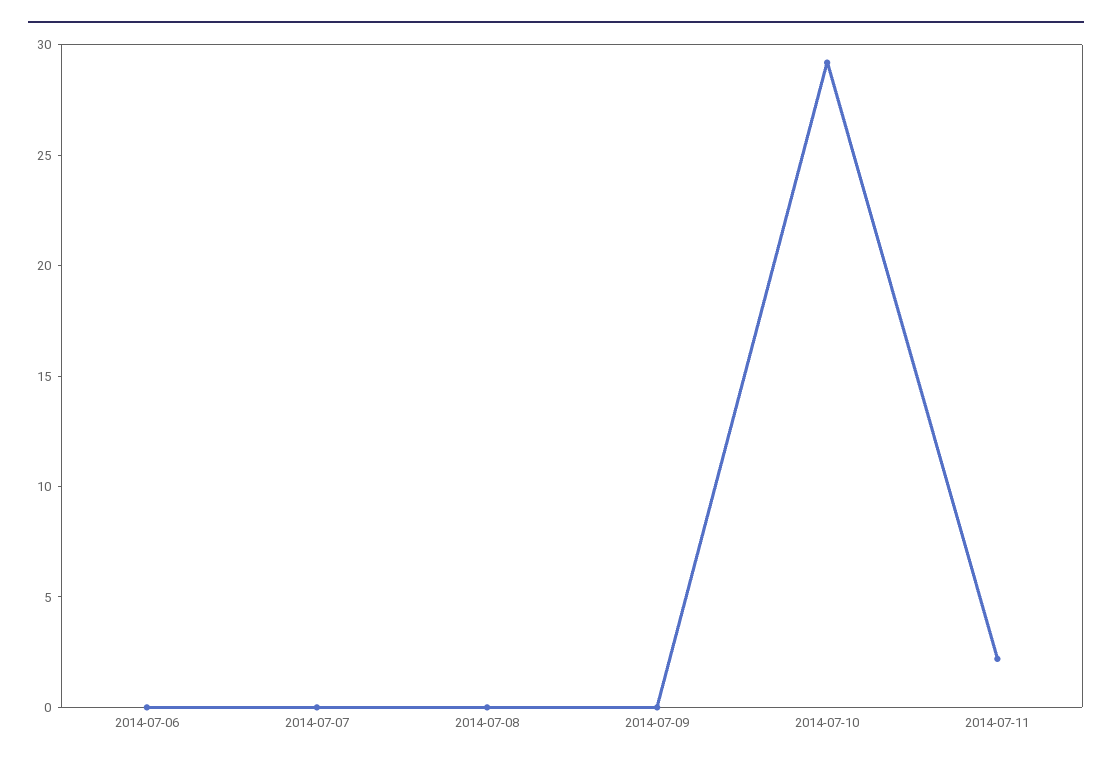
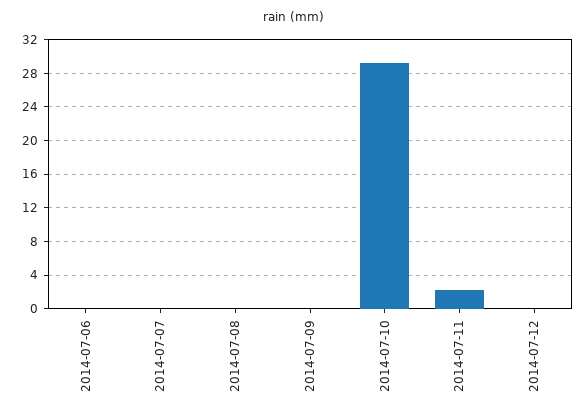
2014-07-12: none -> 0

